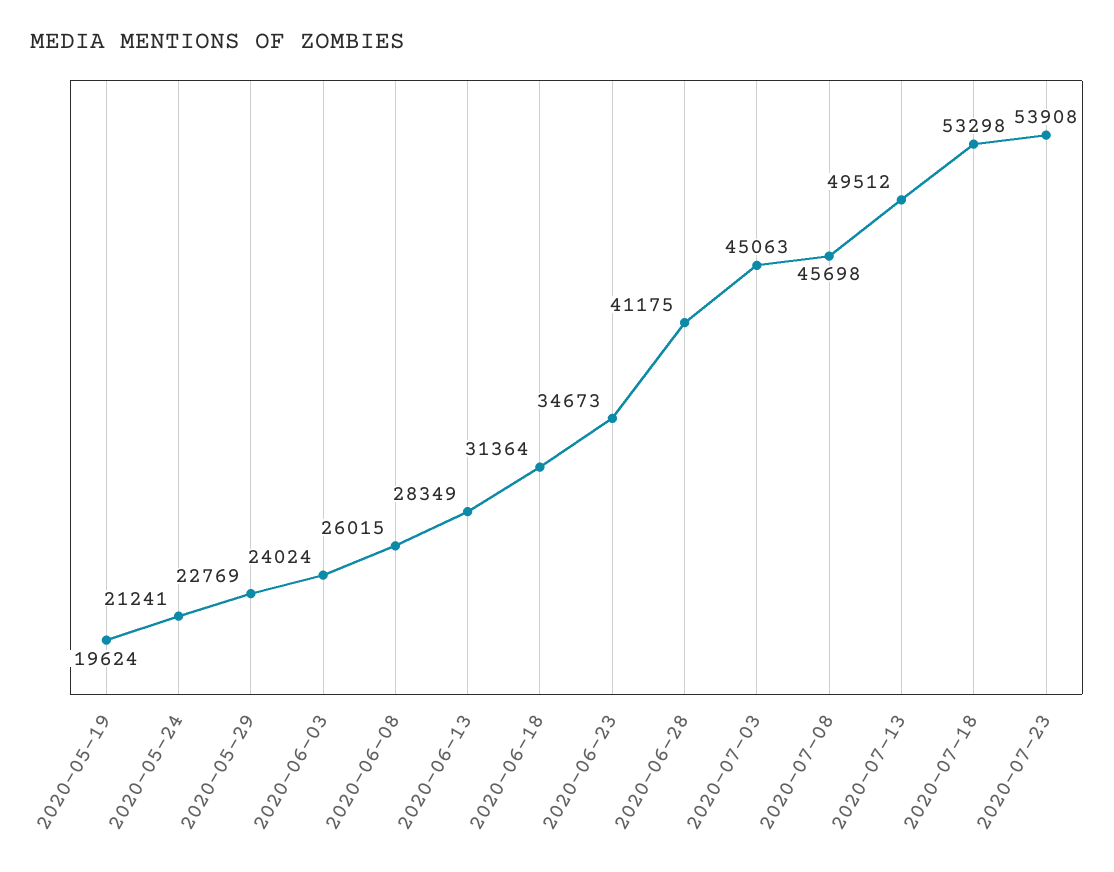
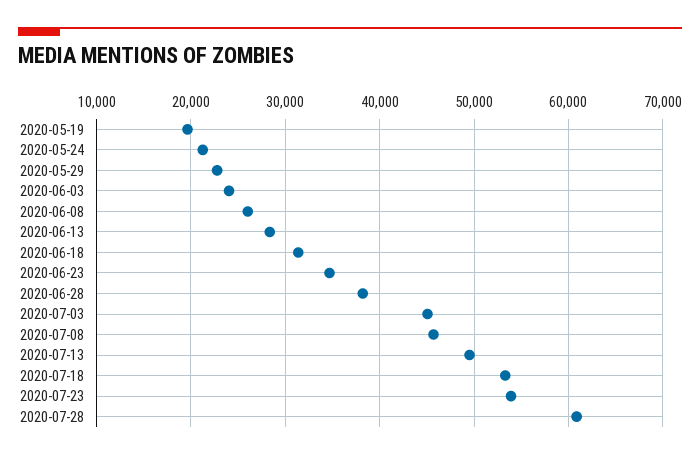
2020-06-28: 41175 -> 38000
2020-07-28: none -> 61000

